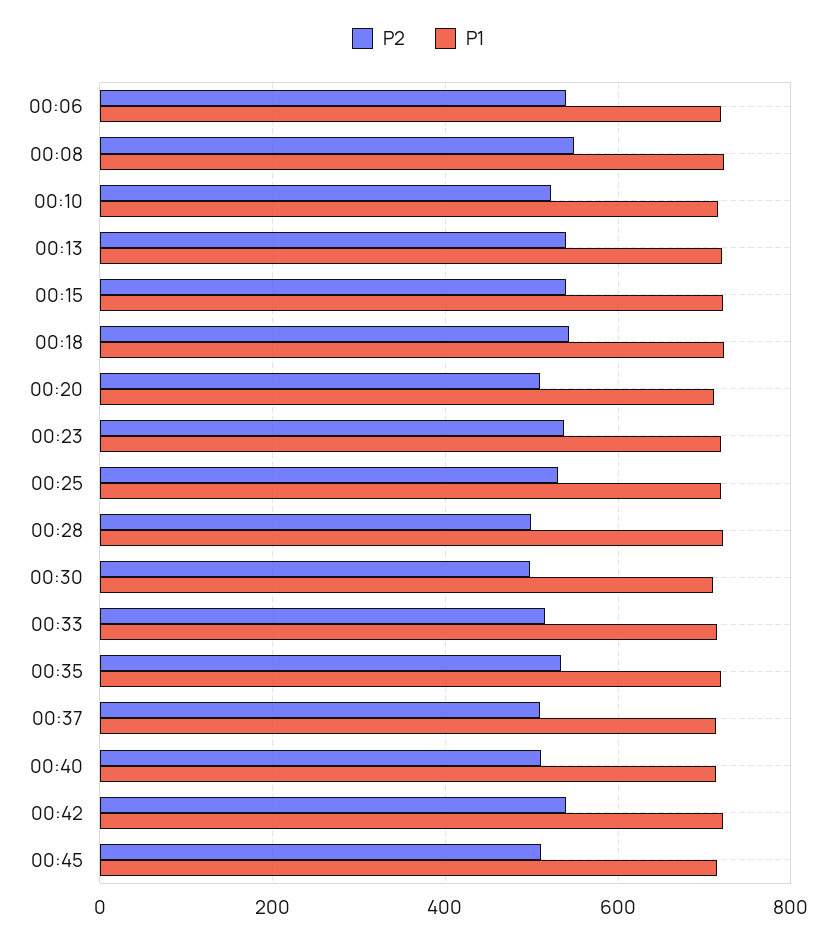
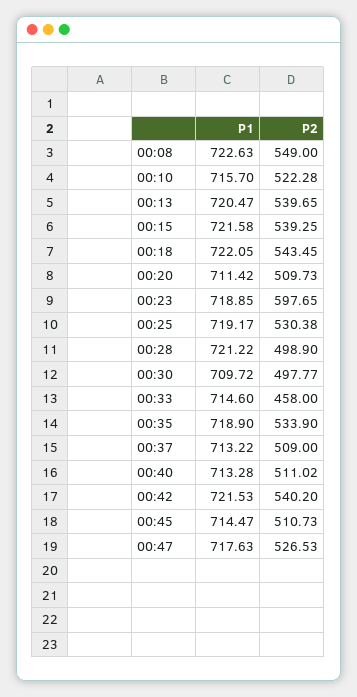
P2, 00:06: 540 -> none
P1, 00:06: 720 -> none
P2, 00:23: 540 -> 597.65
P2, 00:33: 520 -> 458
P1, 00:47: none -> 717.63
P2, 00:47: none -> 526.53

